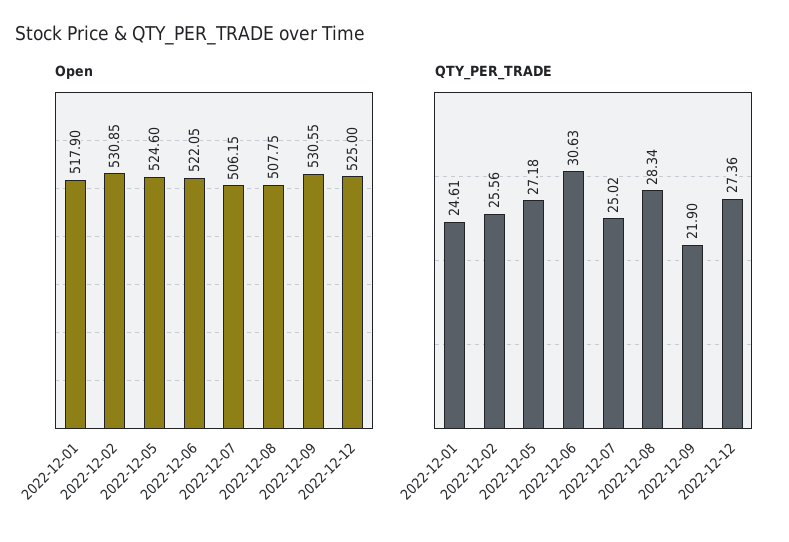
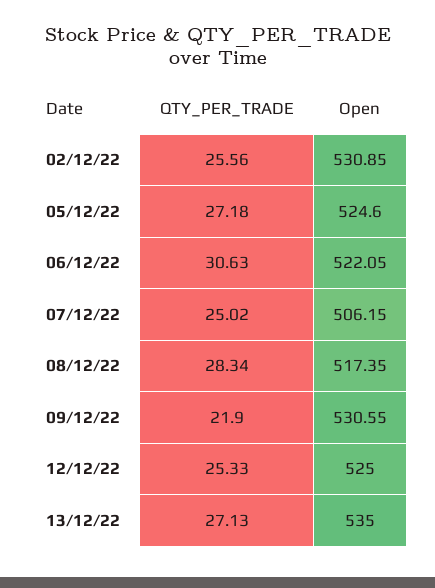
Open, 2022-12-01: 517.9 -> none
Open, 2022-12-08: 507.75 -> 517.35
QTY_PER_TRADE, 2022-12-01: 24.61 -> none
QTY_PER_TRADE, 2022-12-12: 27.36 -> 25.33
QTY_PER_TRADE, 13/12/22: none -> 27.13
Open, 13/12/22: none -> 535

